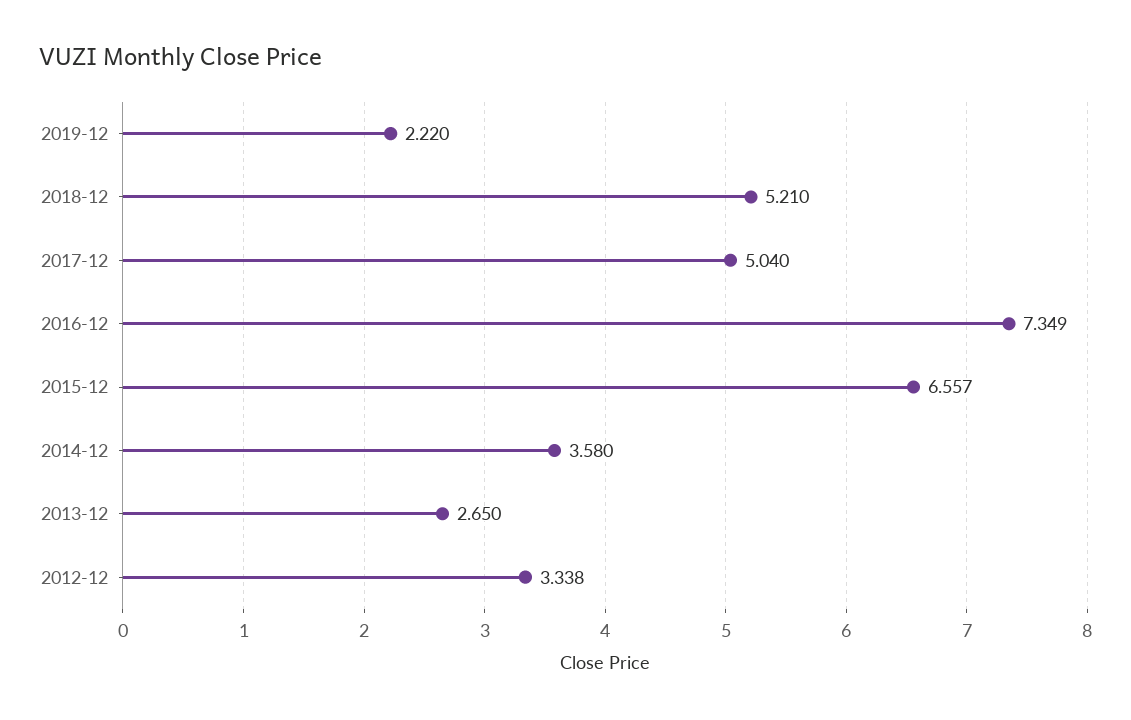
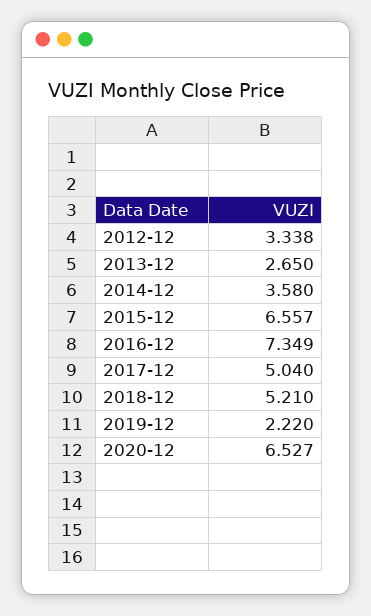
2020-12: none -> 6.527

